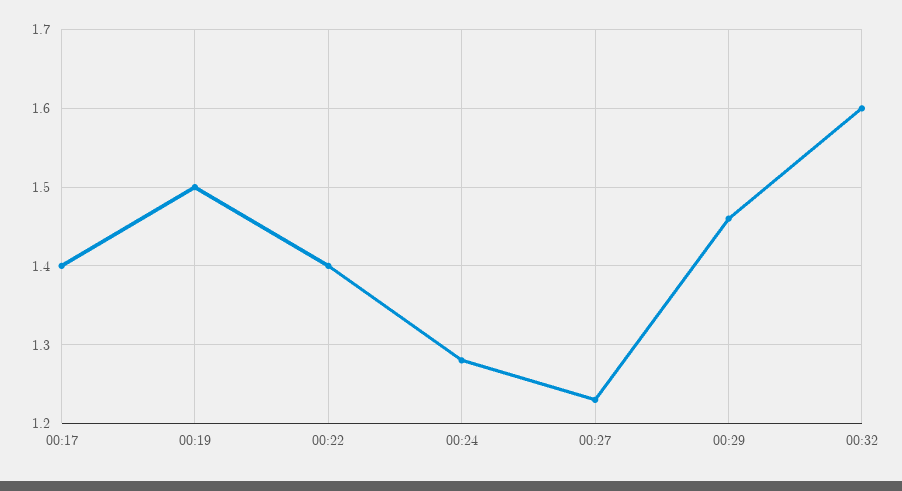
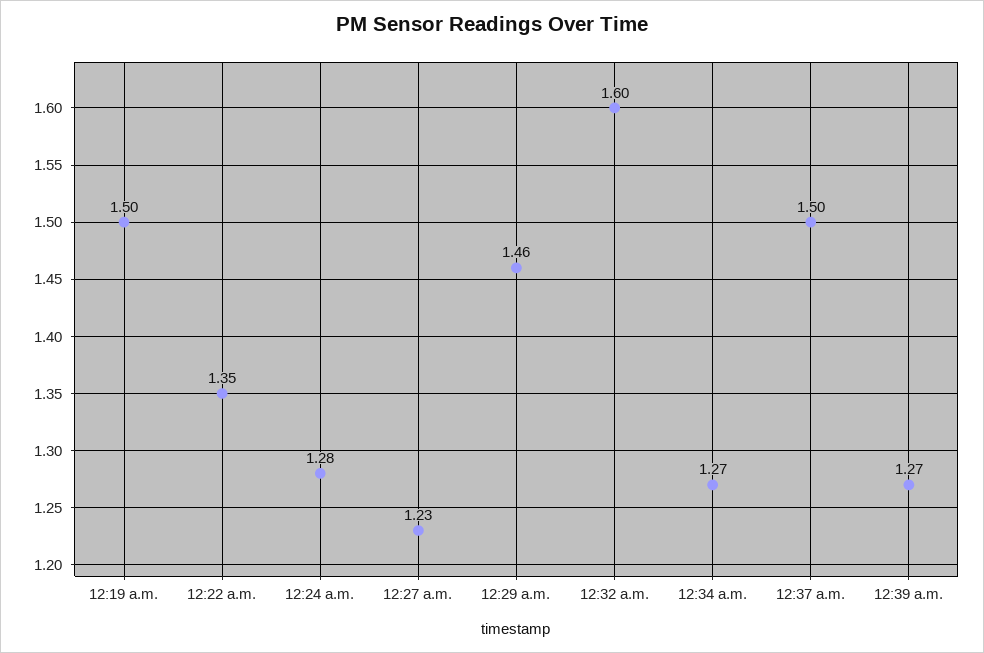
00:17: 1.4 -> none
00:22: 1.4 -> 1.35
12:34 a.m.: none -> 1.27
12:37 a.m.: none -> 1.5
12:39 a.m.: none -> 1.27

